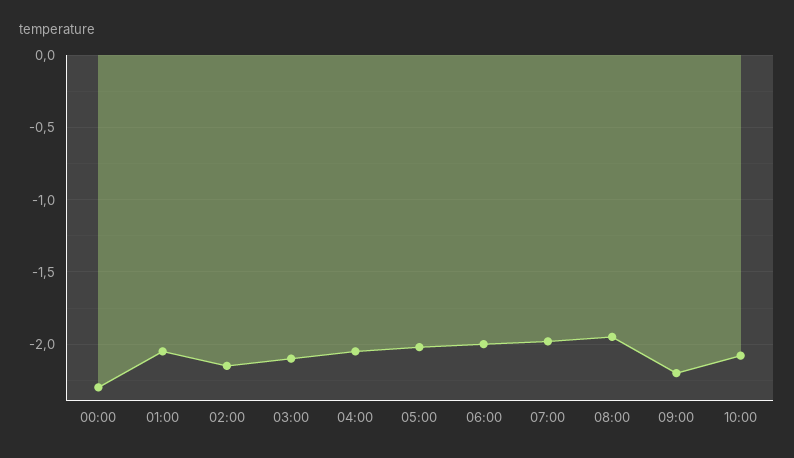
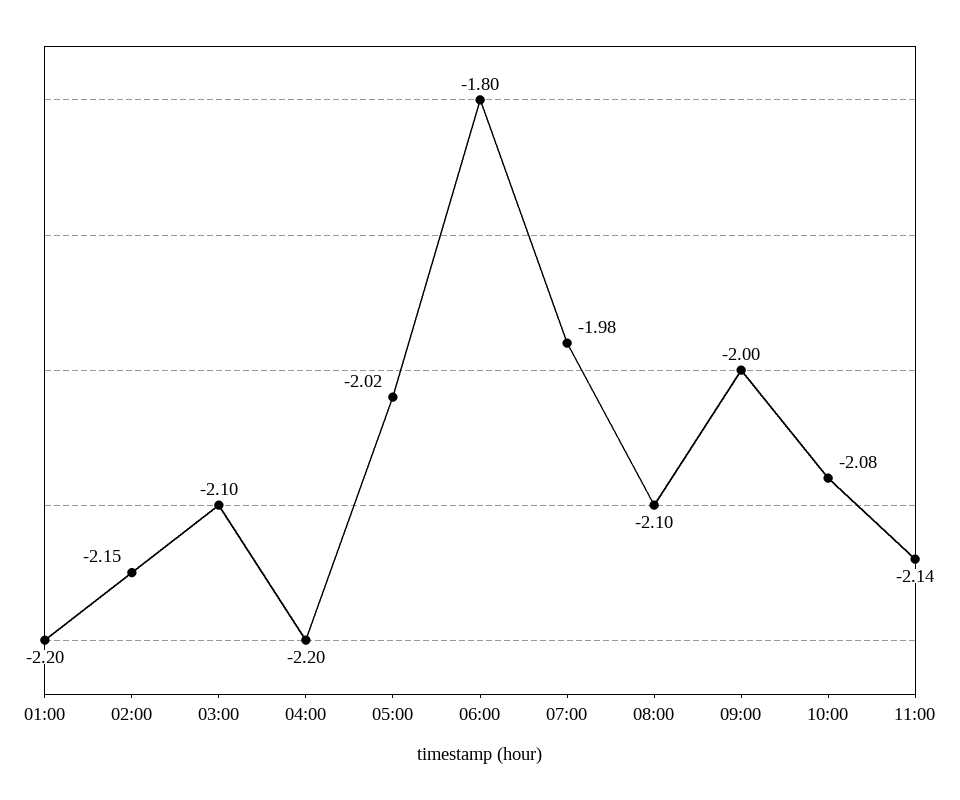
00:00: -2.3 -> none
01:00: -2.05 -> -2.2
04:00: -2.05 -> -2.2
06:00: -2 -> -1.8
08:00: -1.95 -> -2.1
09:00: -2.2 -> -2
11:00: none -> -2.14

